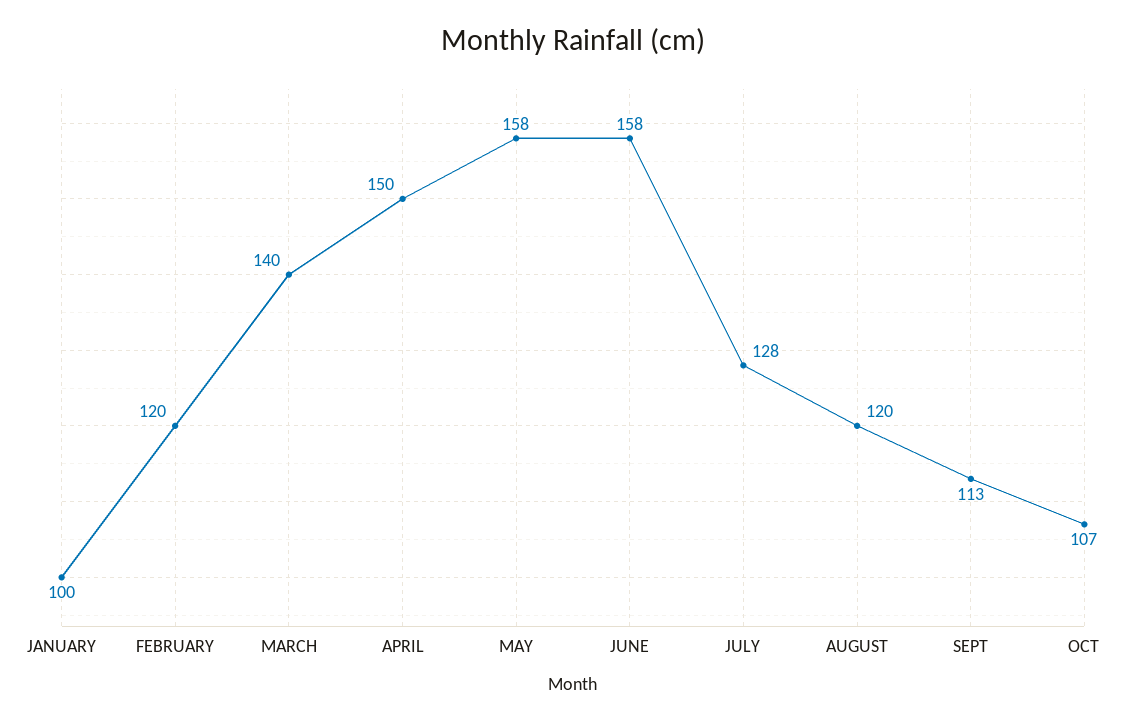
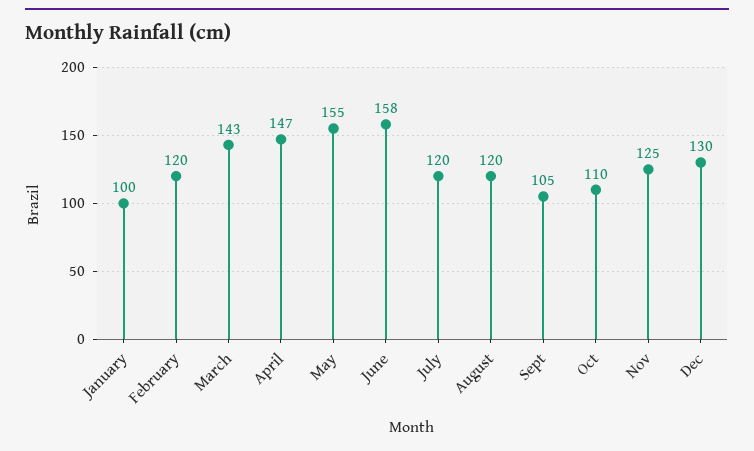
MARCH: 140 -> 143
APRIL: 150 -> 147
MAY: 158 -> 155
JULY: 128 -> 120
SEPT: 113 -> 105
OCT: 107 -> 110
Nov: none -> 125
Dec: none -> 130

